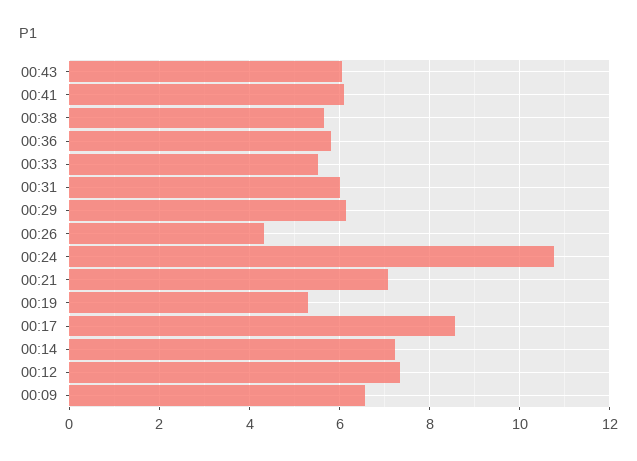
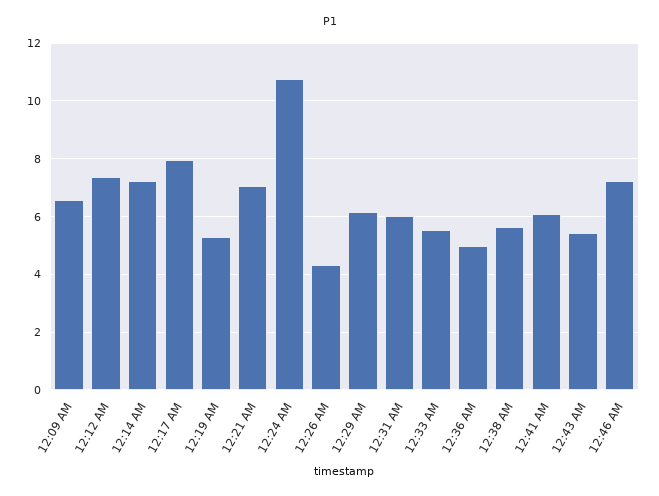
00:43: 6 -> 5.5
00:36: 5.8 -> 5
00:17: 8.6 -> 8
12:46 AM: none -> 7.25

